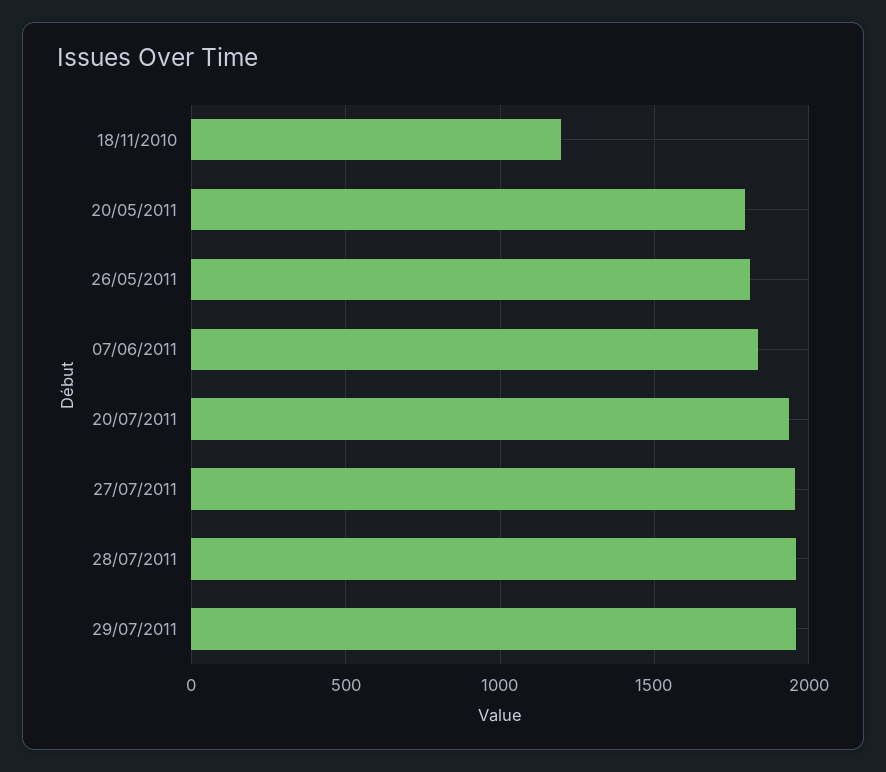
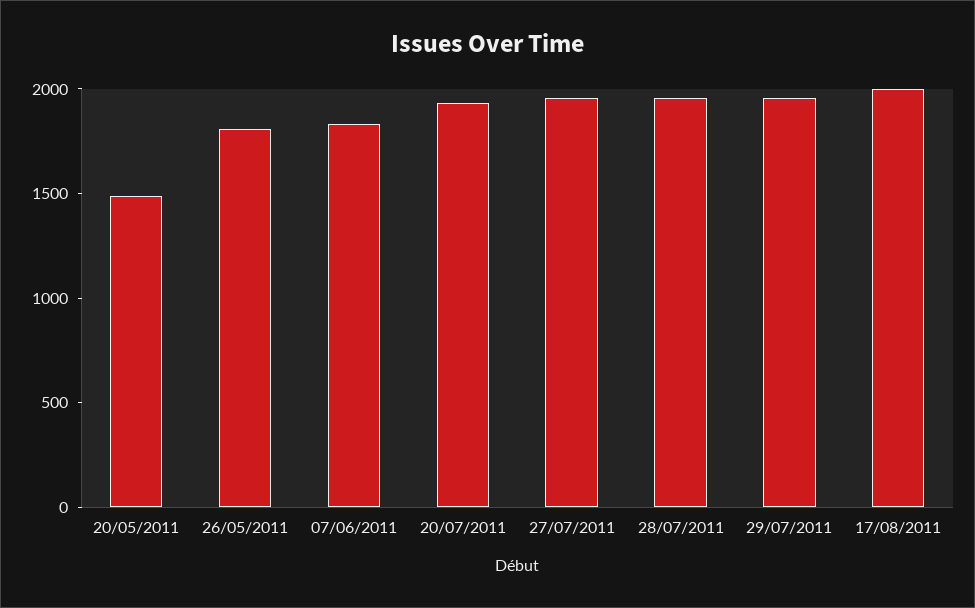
18/11/2010: 1200 -> none
20/05/2011: 1800 -> 1500
17/08/2011: none -> 2000

